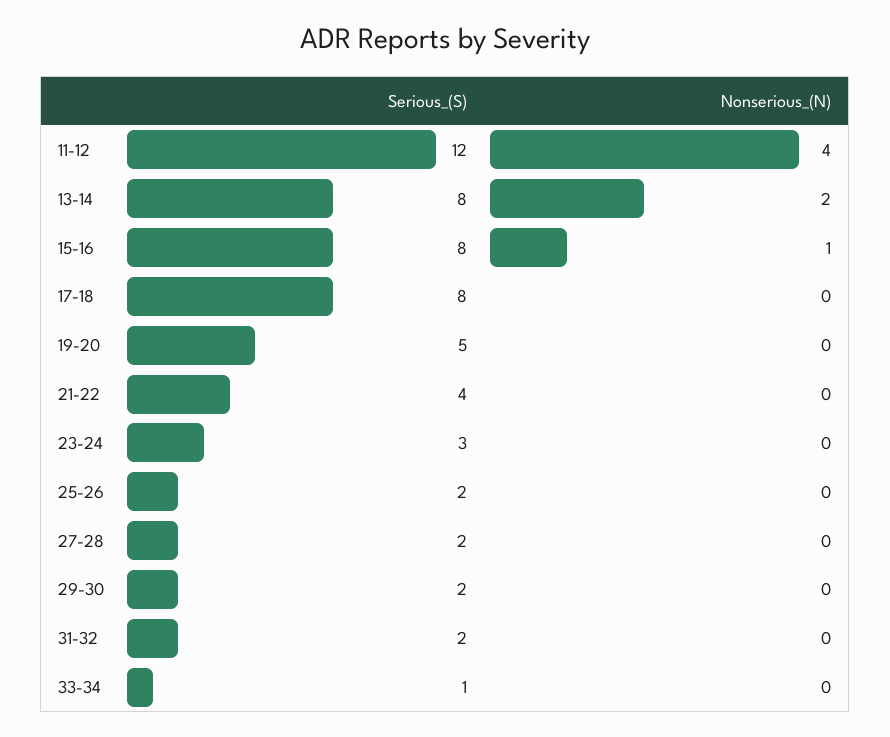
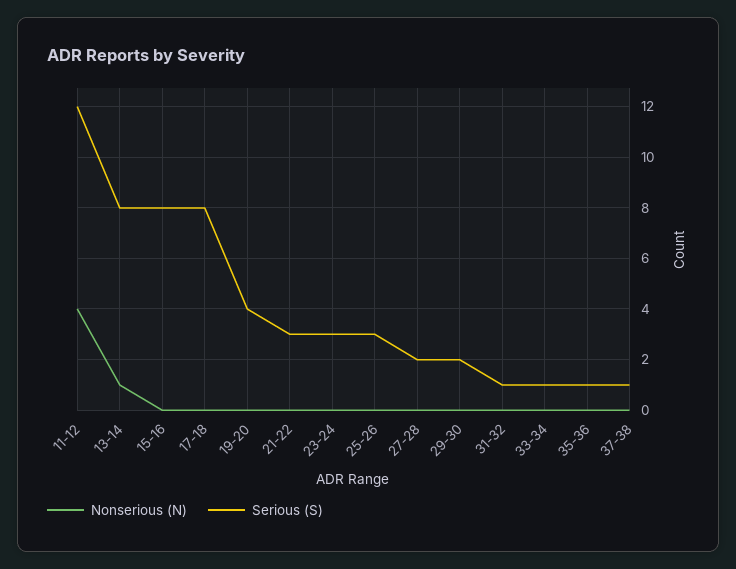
Nonserious_(N), 13-14: 2 -> 1
Nonserious_(N), 15-16: 1 -> 0
Serious_(S), 19-20: 5 -> 4
Serious_(S), 21-22: 4 -> 3
Serious_(S), 25-26: 2 -> 3
Serious_(S), 31-32: 2 -> 1
Nonserious_(N), 35-36: none -> 0
Serious_(S), 35-36: none -> 1
Nonserious_(N), 37-38: none -> 0
Serious_(S), 37-38: none -> 1

